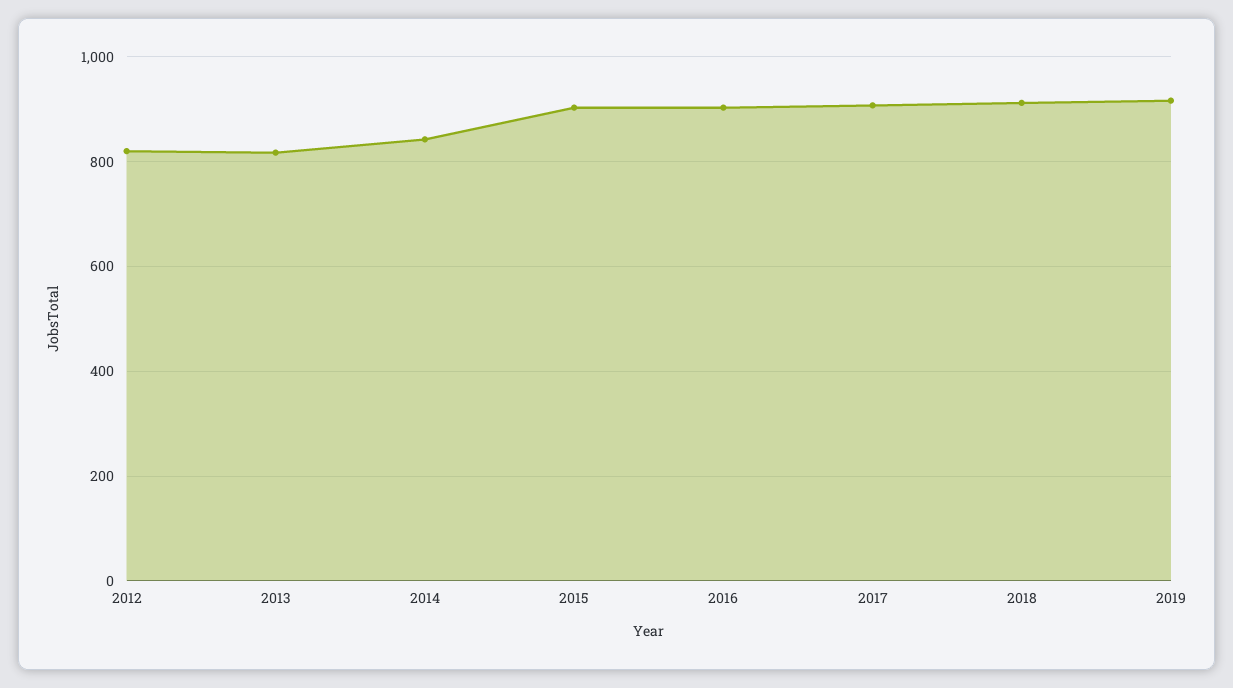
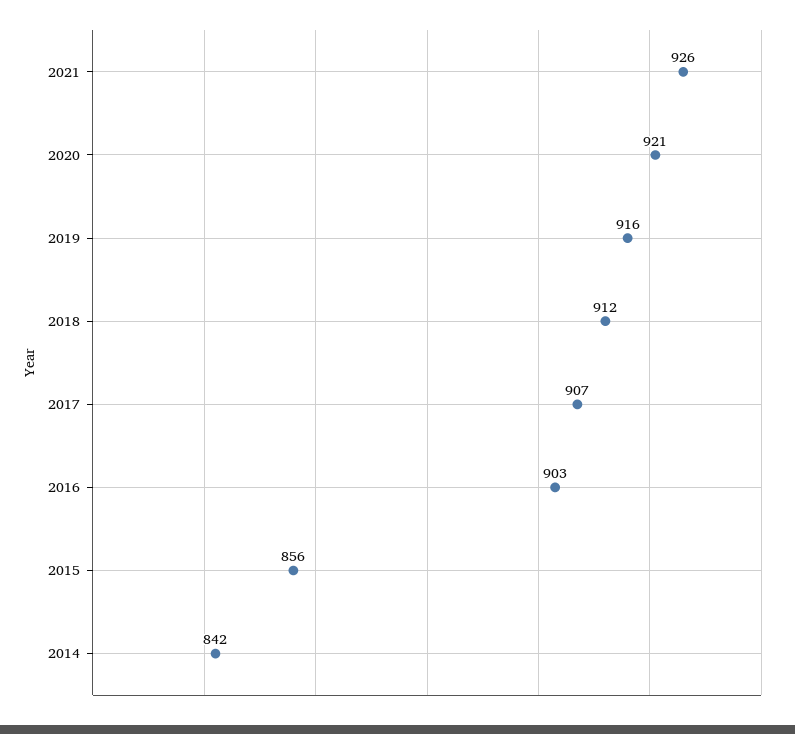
2012: 820 -> none
2013: 820 -> none
2015: 900 -> 856
2021: none -> 926
2020: none -> 921

